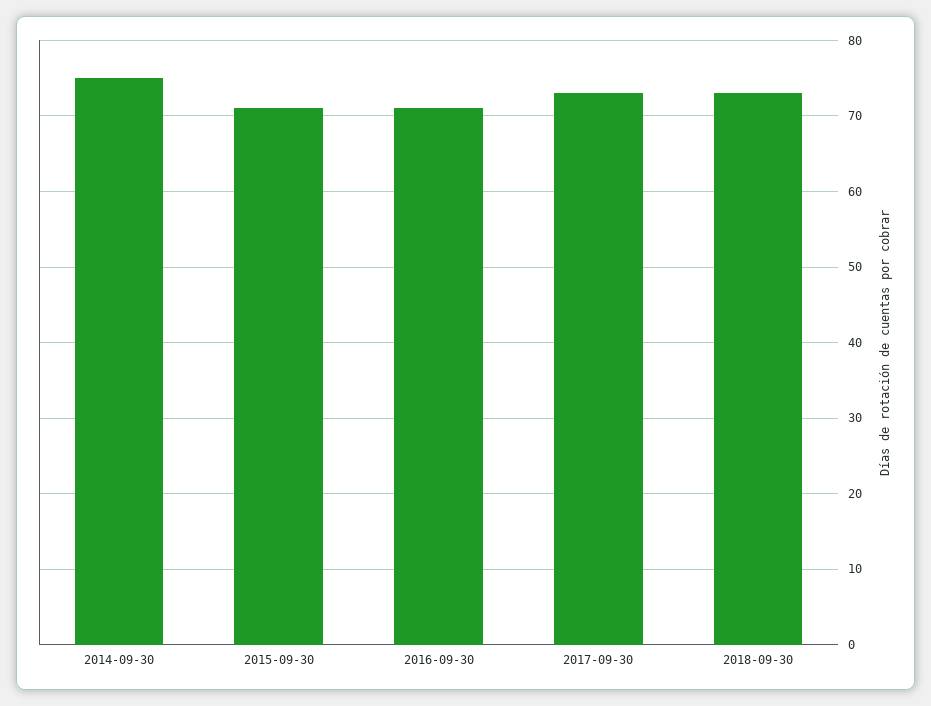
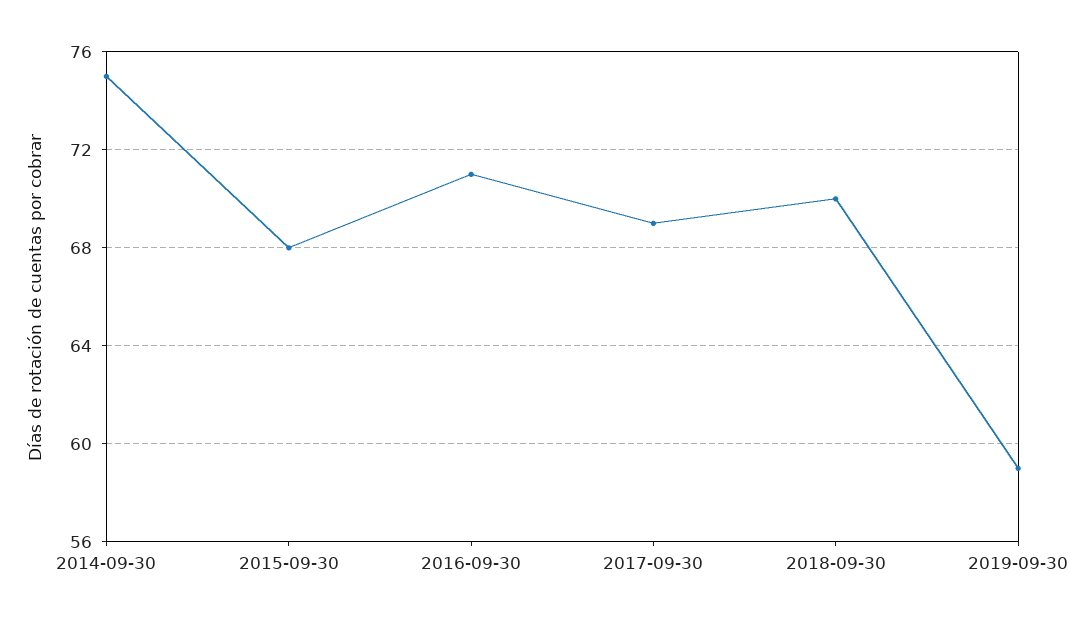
2015-09-30: 71 -> 68
2017-09-30: 73 -> 69
2018-09-30: 73 -> 70
2019-09-30: none -> 59

